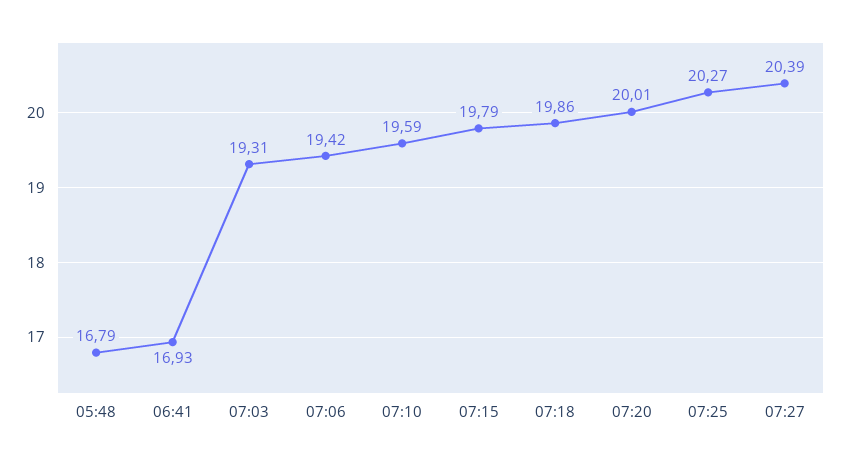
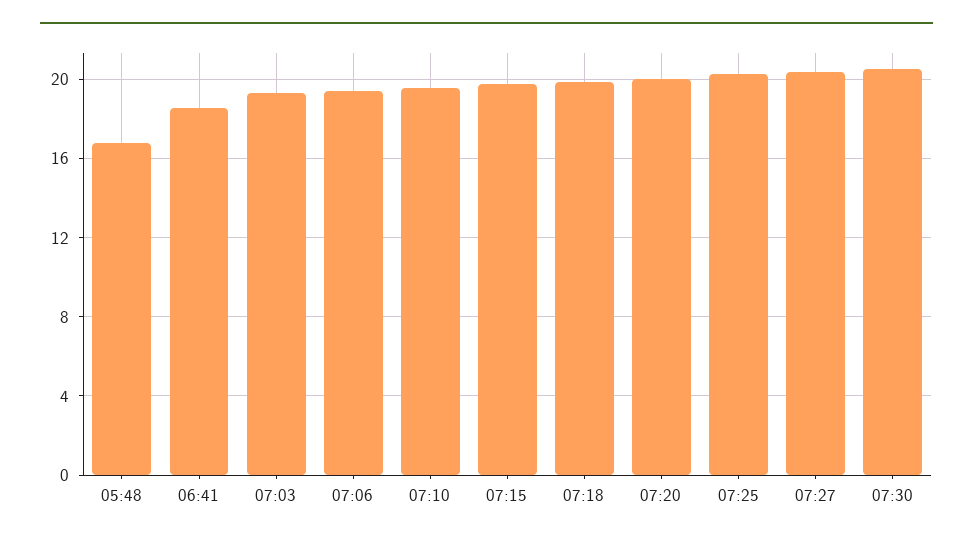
06:41: 16.93 -> 18.5
07:30: none -> 20.5

